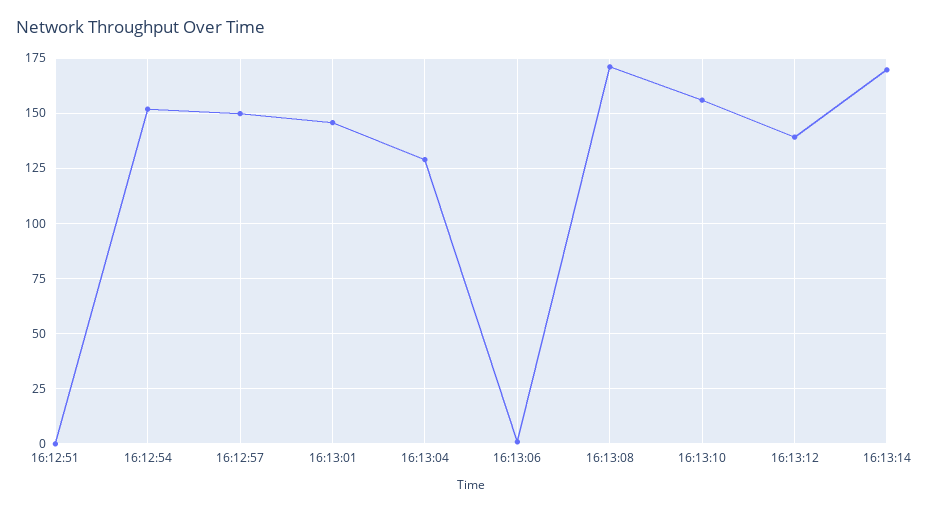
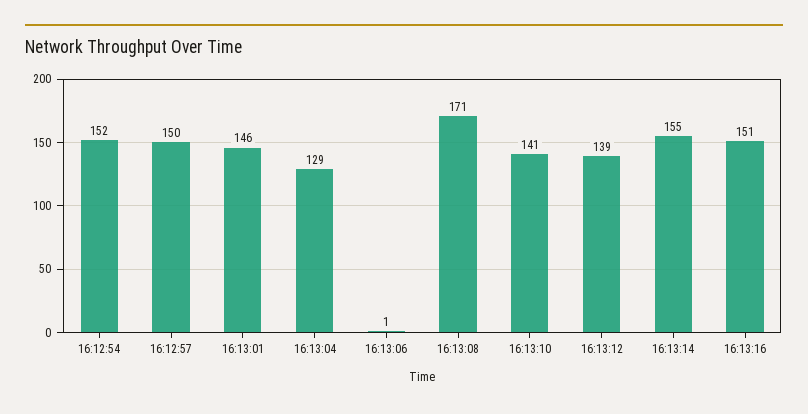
16:12:51: 0 -> none
16:13:10: 155 -> 141
16:13:14: 170 -> 155
16:13:16: none -> 151

